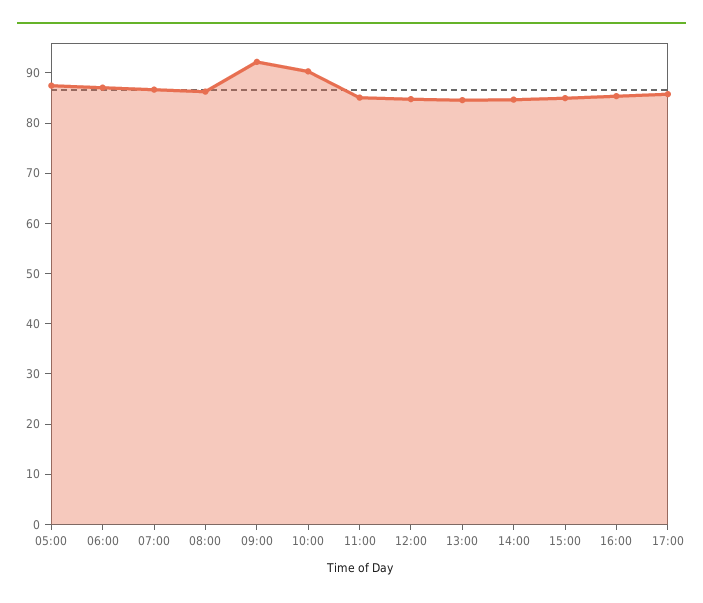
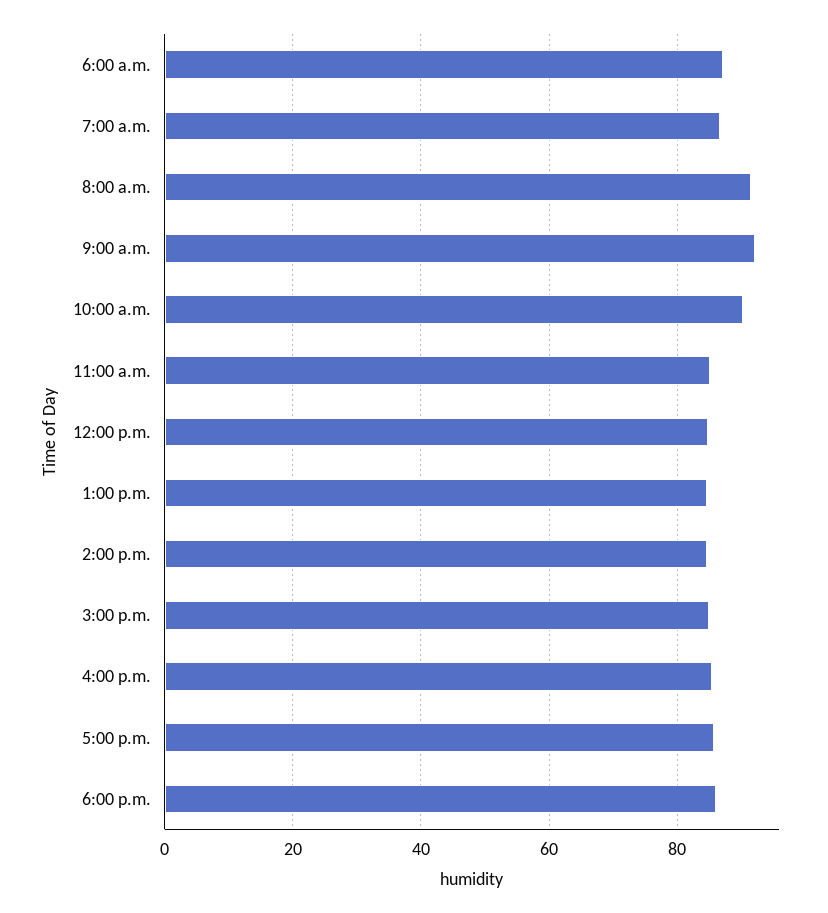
05:00: 88 -> none
08:00: 86 -> 92
6:00 p.m.: none -> 86

